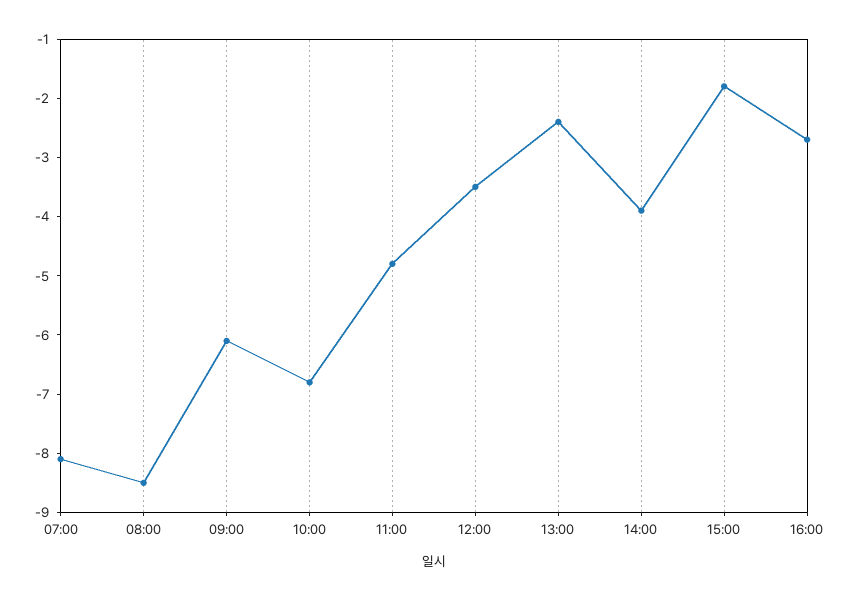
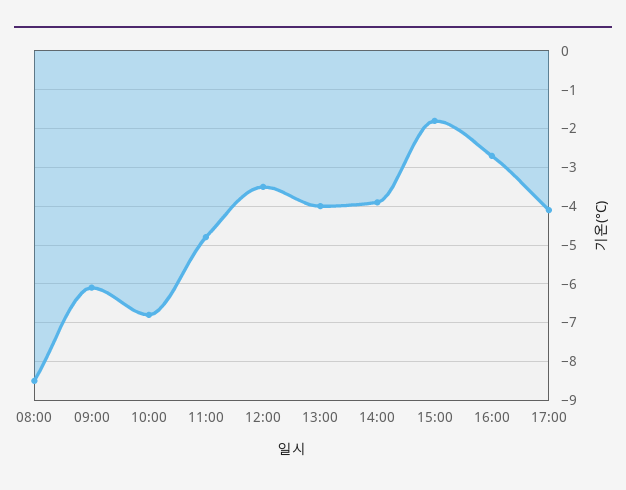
07:00: -8 -> none
13:00: -2.5 -> -4
17:00: none -> -4

